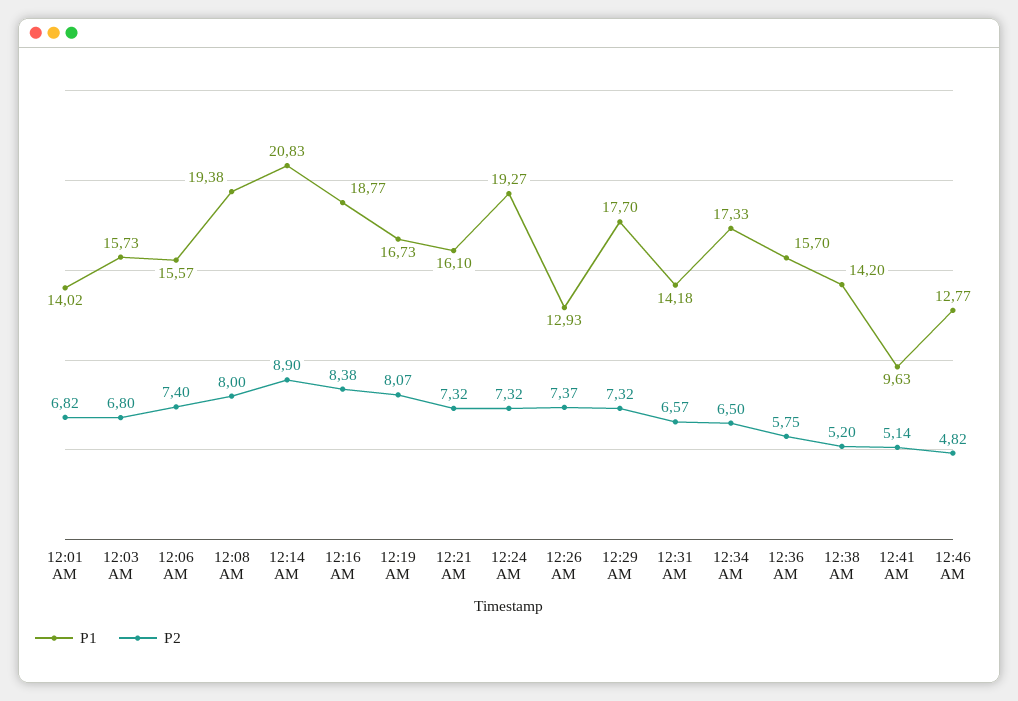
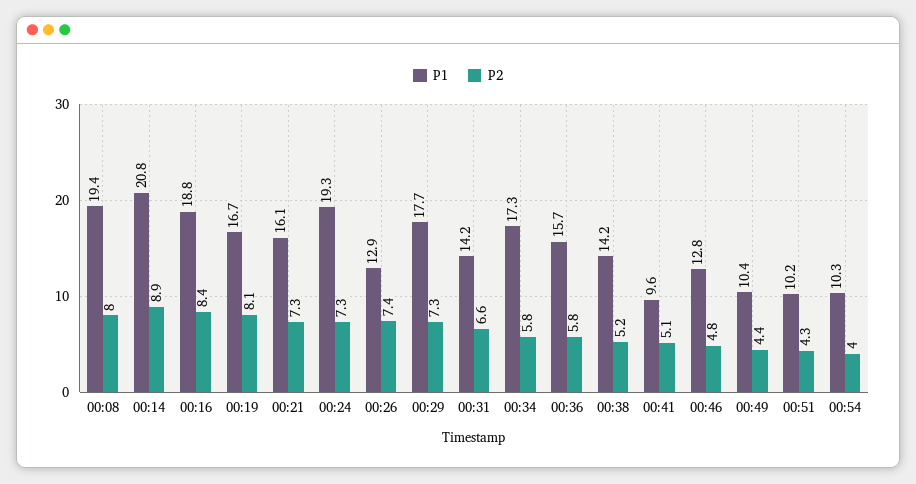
P1, 12:01 AM: 14.02 -> none
P2, 12:01 AM: 6.82 -> none
P1, 12:03 AM: 15.73 -> none
P2, 12:03 AM: 6.8 -> none
P1, 12:06 AM: 15.57 -> none
P2, 12:06 AM: 7.4 -> none
P2, 12:34 AM: 6.5 -> 5.8
P1, 00:49: none -> 10.4
P2, 00:49: none -> 4.4
P1, 00:51: none -> 10.2
P2, 00:51: none -> 4.3
P1, 00:54: none -> 10.3
P2, 00:54: none -> 4

